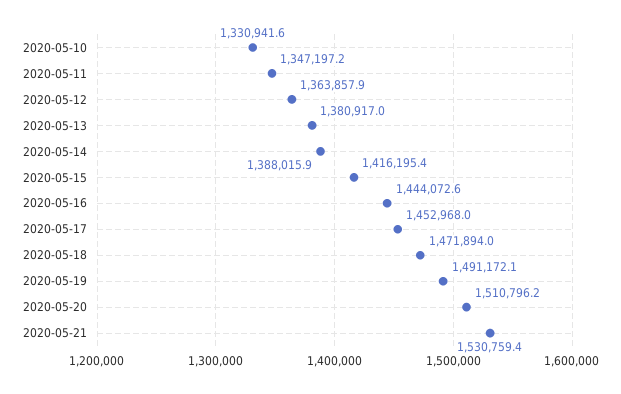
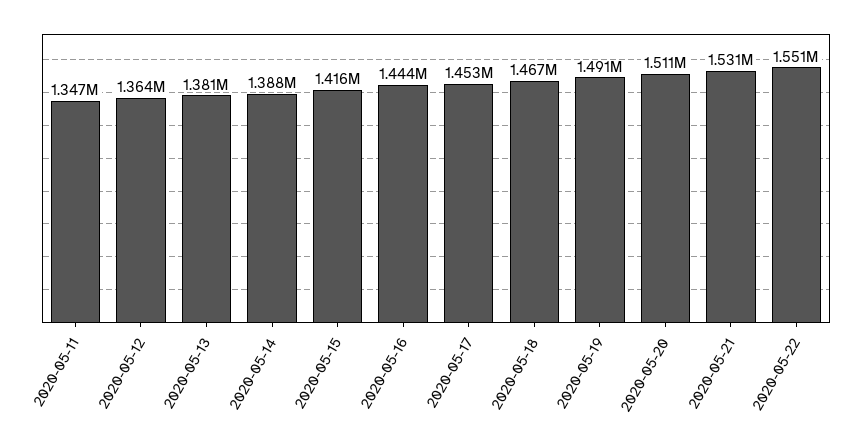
2020-05-10: 1330941.6 -> none
2020-05-18: 1471894 -> 1467000
2020-05-22: none -> 1551000

